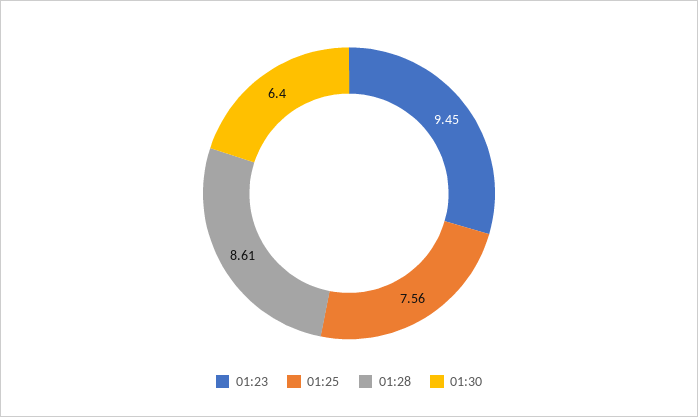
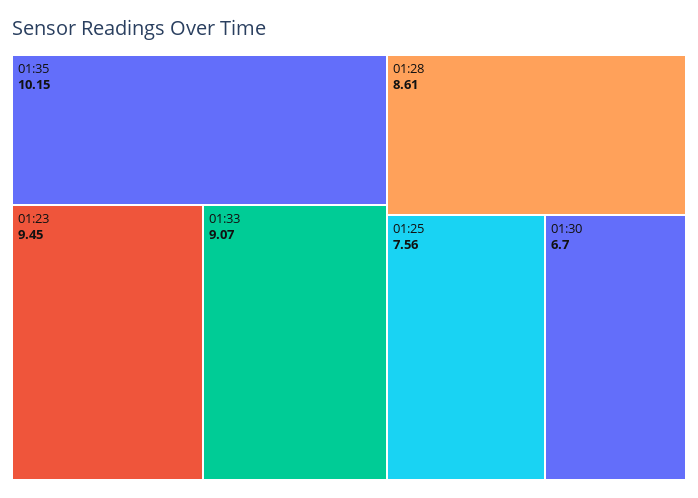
01:30: 6.4 -> 6.7
01:35: none -> 10.15
01:33: none -> 9.07

